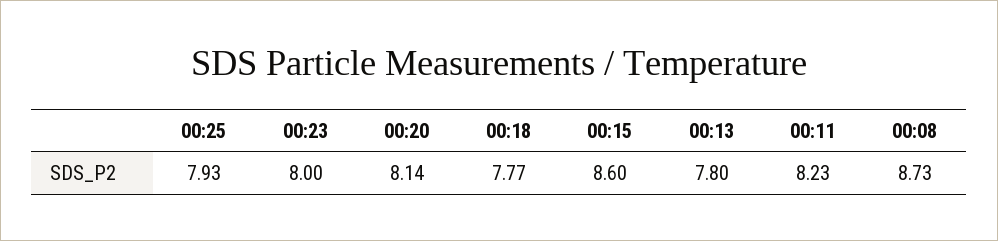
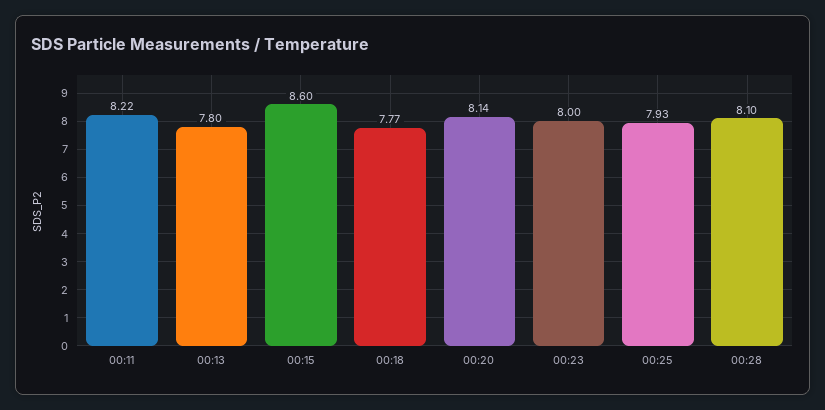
00:11: 8.23 -> 8.22
00:08: 8.73 -> none
00:28: none -> 8.1

